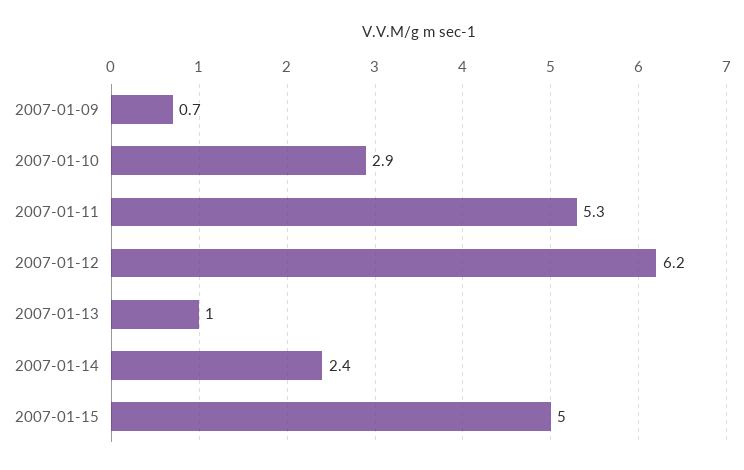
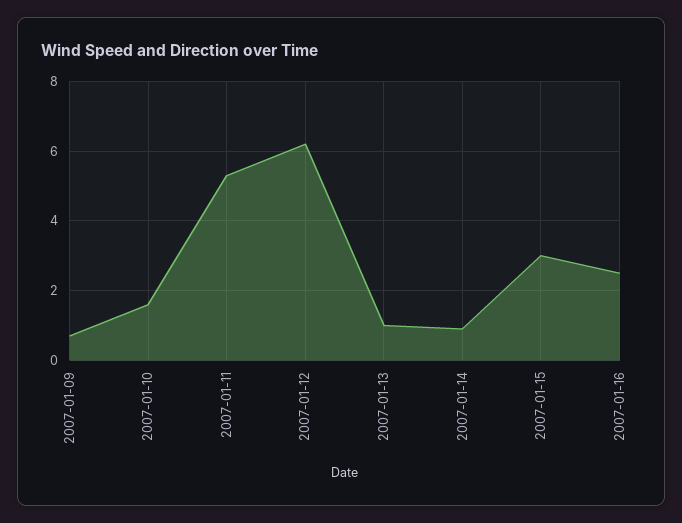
2007-01-10: 2.9 -> 1.5
2007-01-14: 2.4 -> 1
2007-01-15: 5 -> 3
2007-01-16: none -> 2.5

